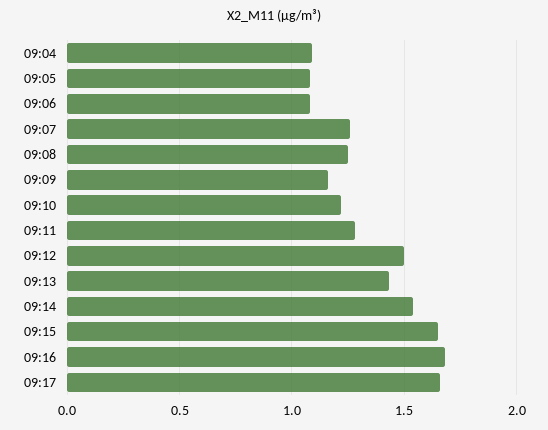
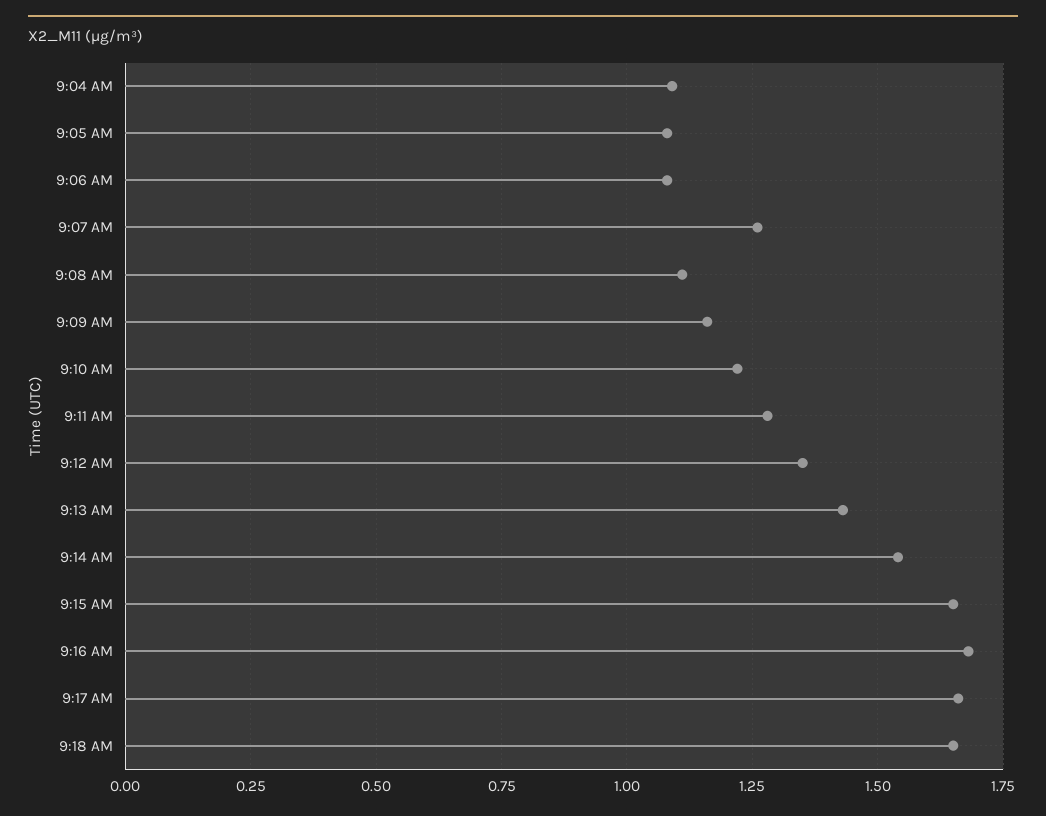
09:08: 1.25 -> 1.1
09:12: 1.5 -> 1.35
9:18 AM: none -> 1.65

